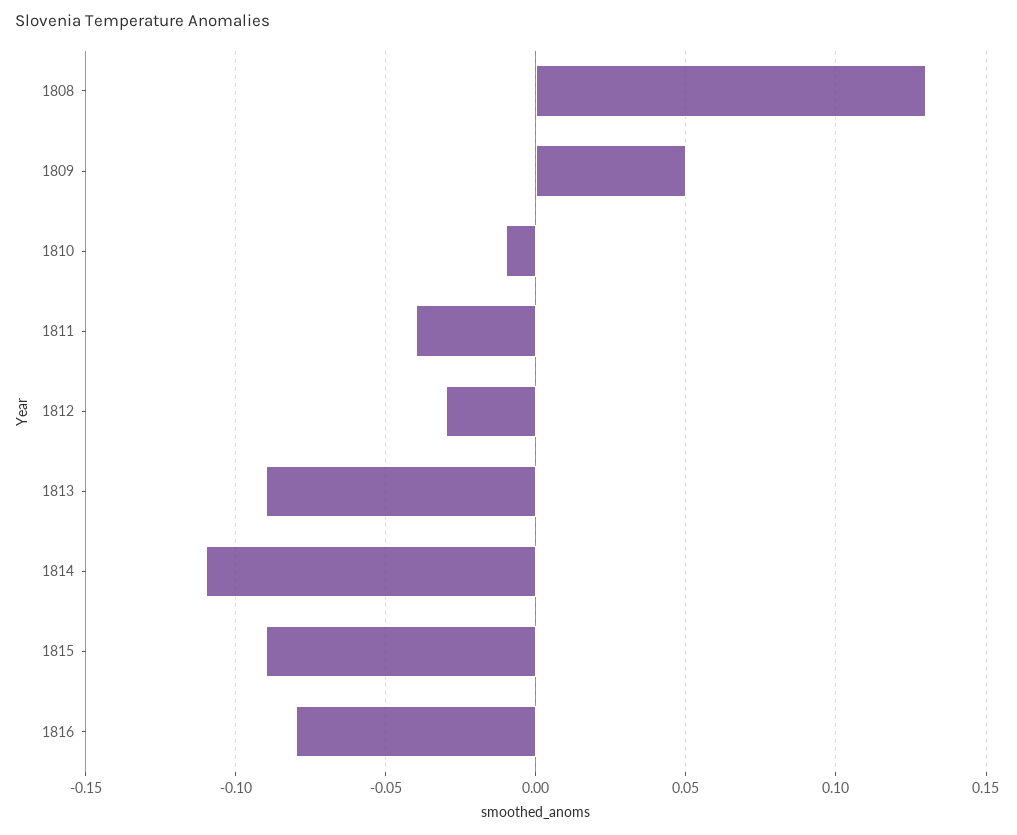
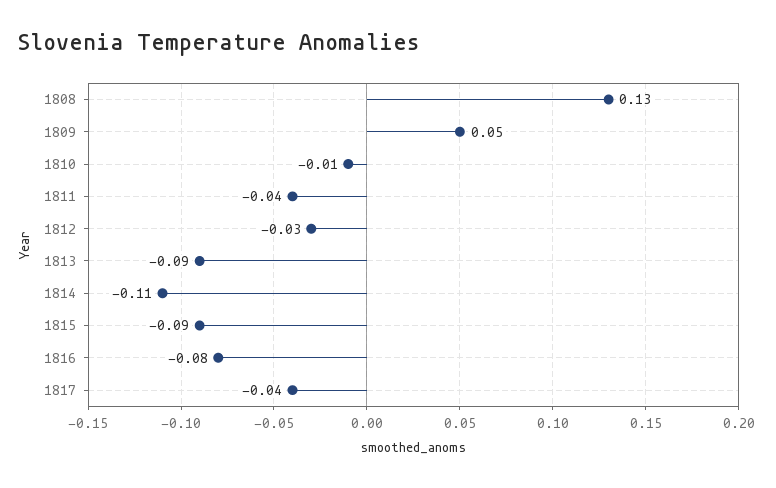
1817: none -> -0.04

